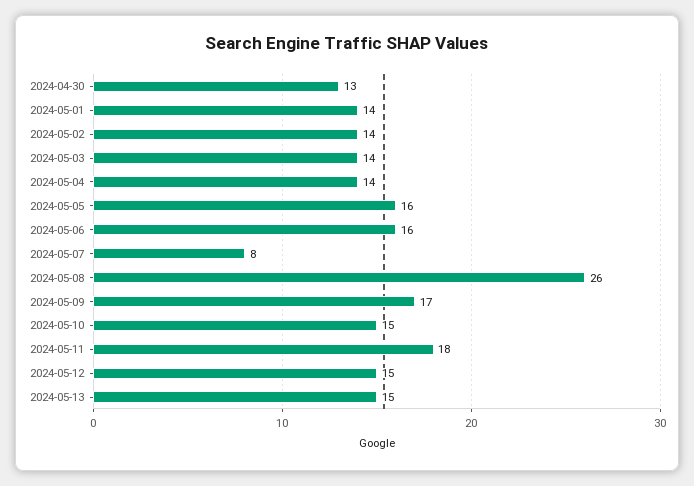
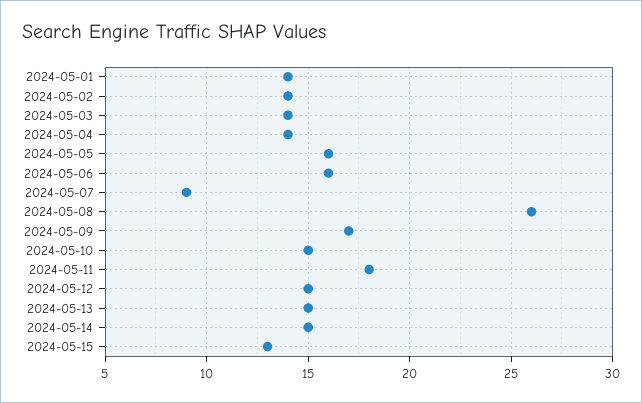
2024-04-30: 13 -> none
2024-05-07: 8 -> 9
2024-05-14: none -> 15
2024-05-15: none -> 13

